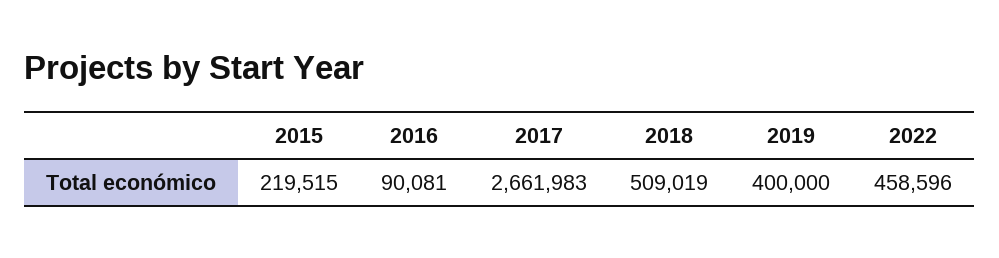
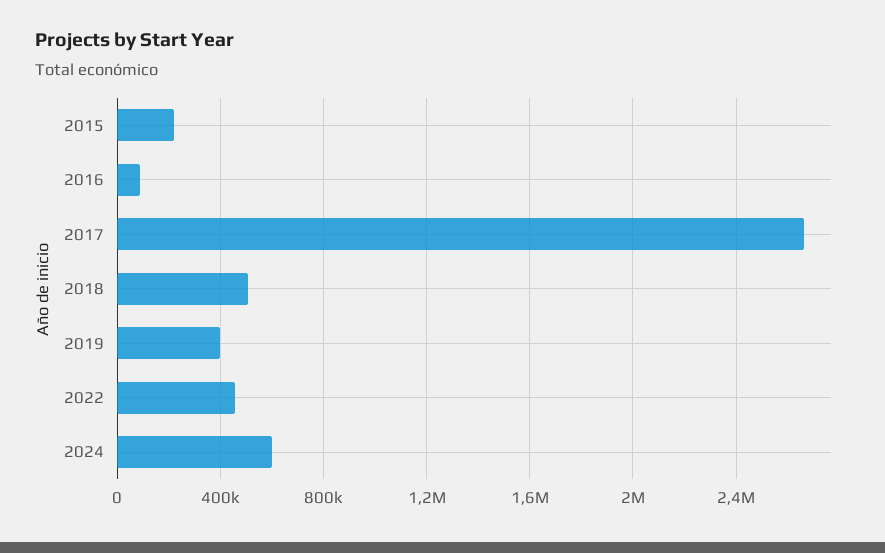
2024: none -> 600000

